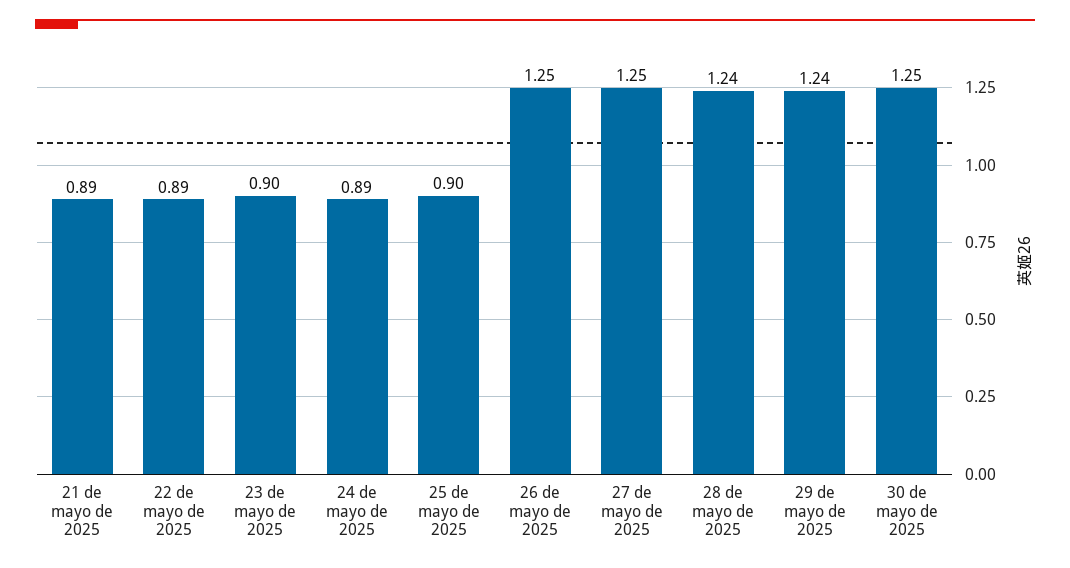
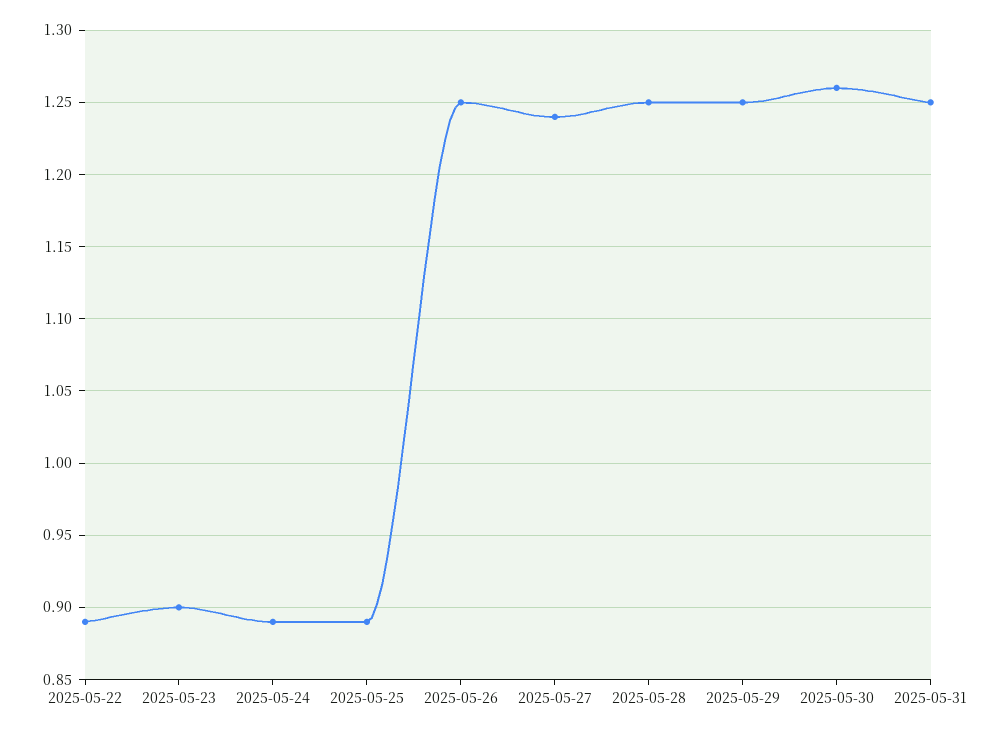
21 de mayo de 2025: 0.89 -> none
25 de mayo de 2025: 0.9 -> 0.89
27 de mayo de 2025: 1.25 -> 1.24
28 de mayo de 2025: 1.24 -> 1.25
29 de mayo de 2025: 1.24 -> 1.25
30 de mayo de 2025: 1.25 -> 1.26
2025-05-31: none -> 1.25

